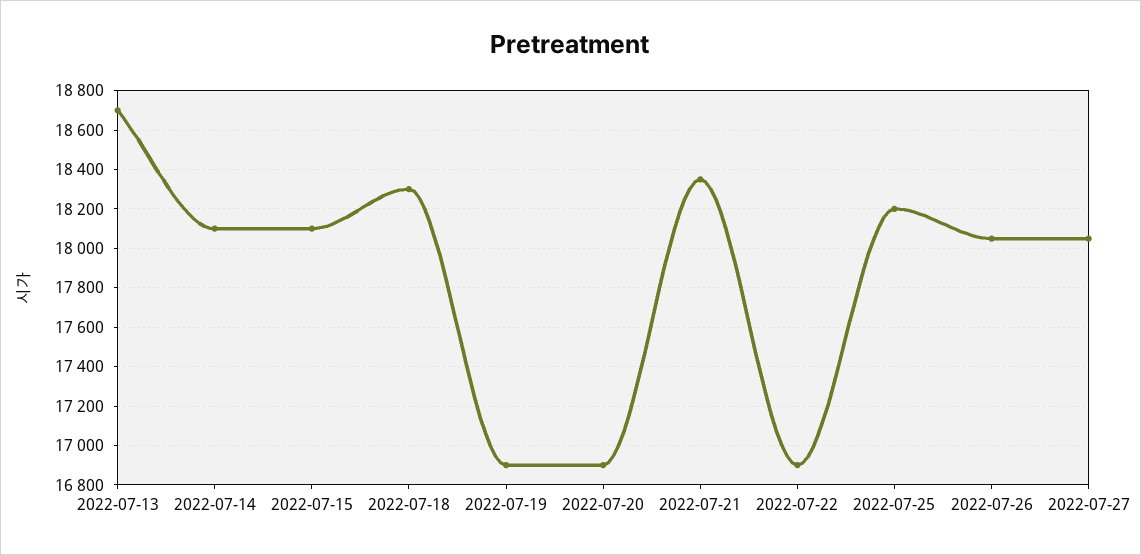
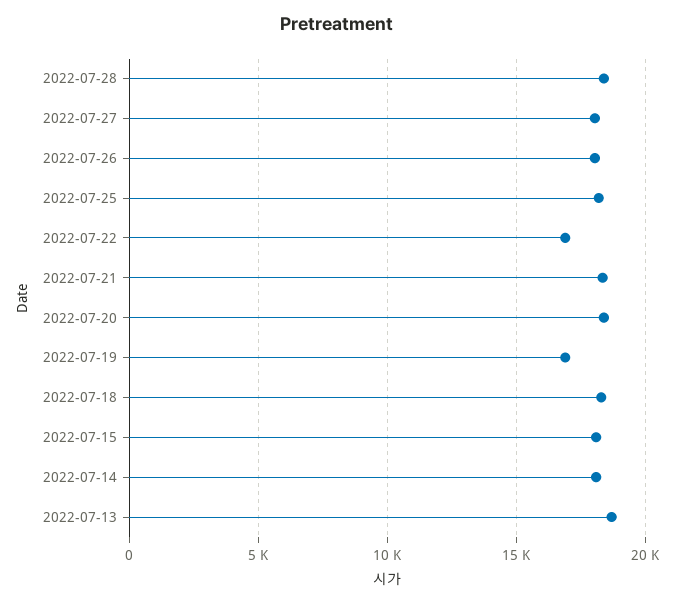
2022-07-20: 16900 -> 18500
2022-07-28: none -> 18500

